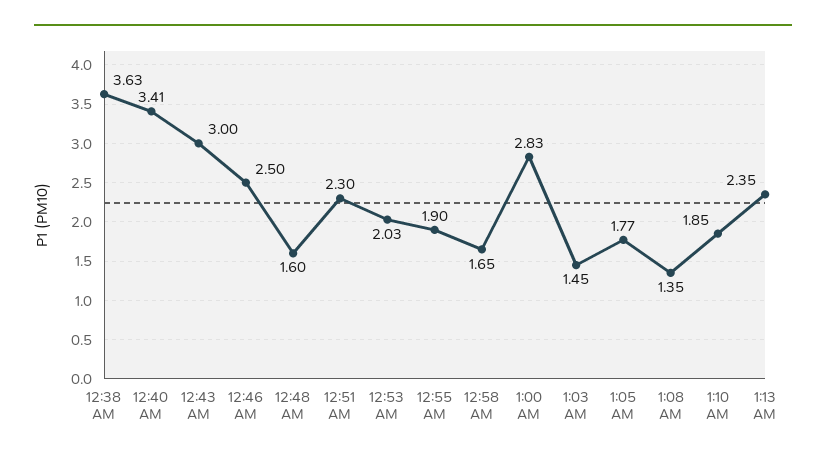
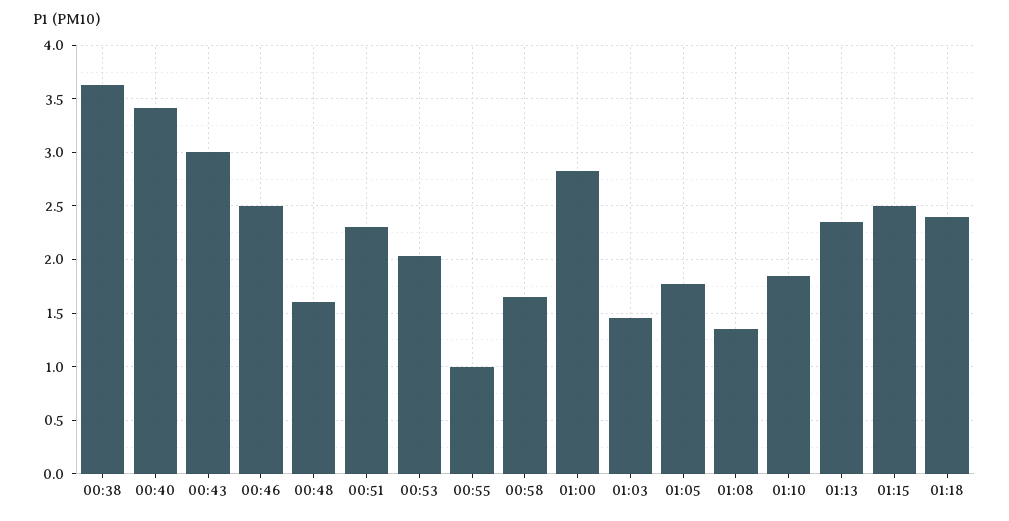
12:55 AM: 1.9 -> 1
01:15: none -> 2.5
01:18: none -> 2.4

